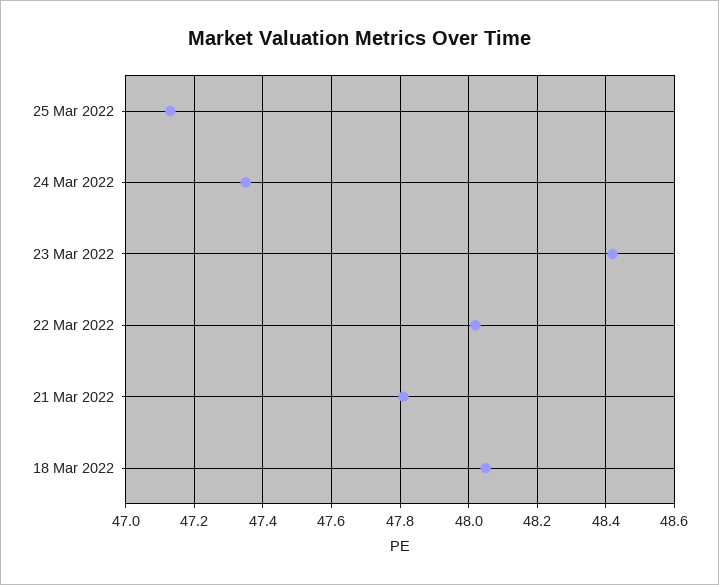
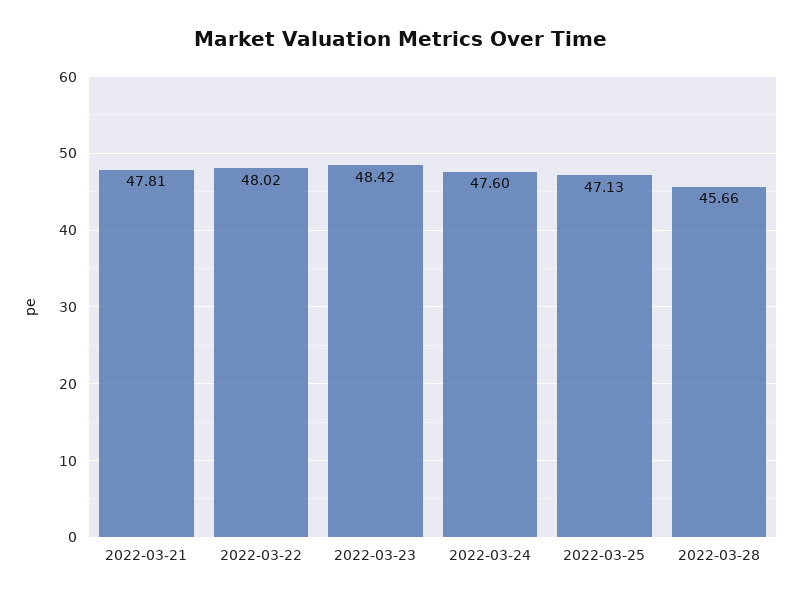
24 Mar 2022: 47.35 -> 47.6
18 Mar 2022: 48.05 -> none
2022-03-28: none -> 45.66

